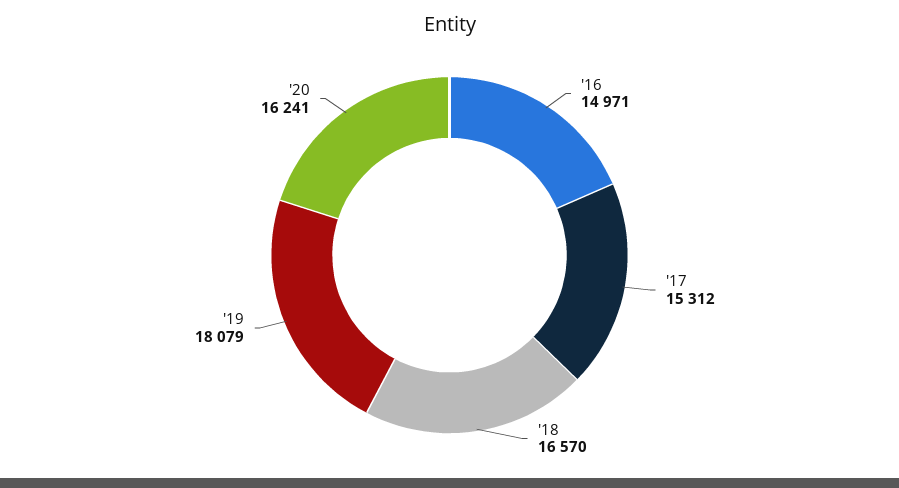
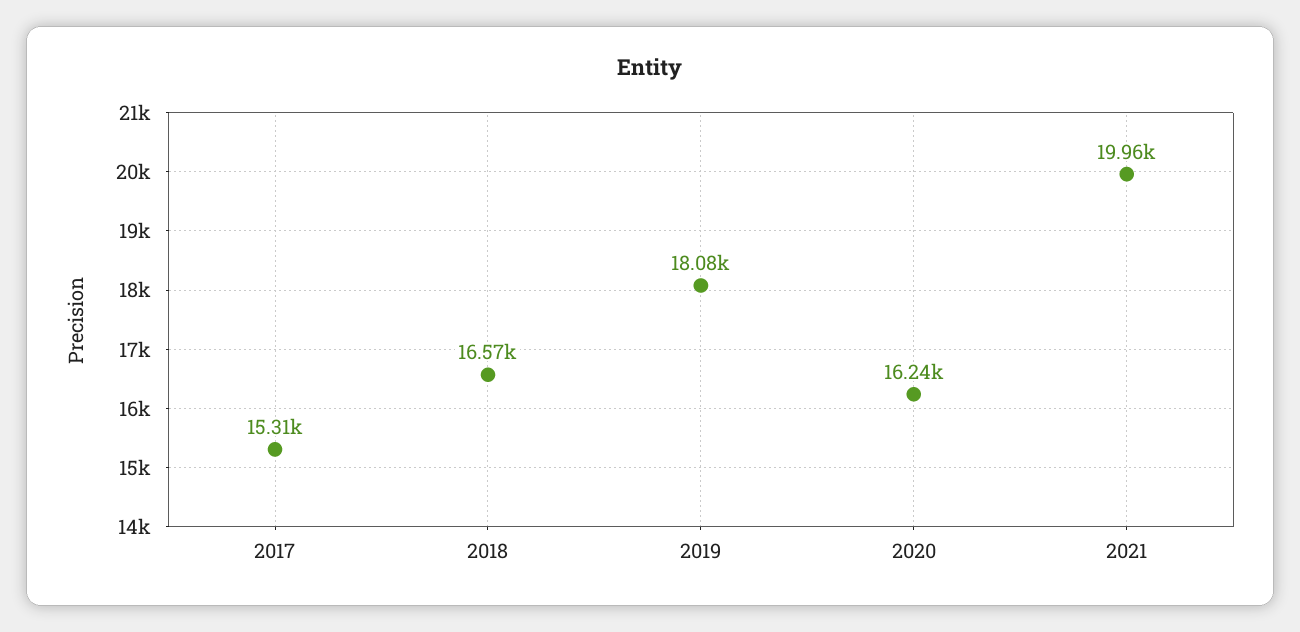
'16: 14971 -> none
2021: none -> 19960

